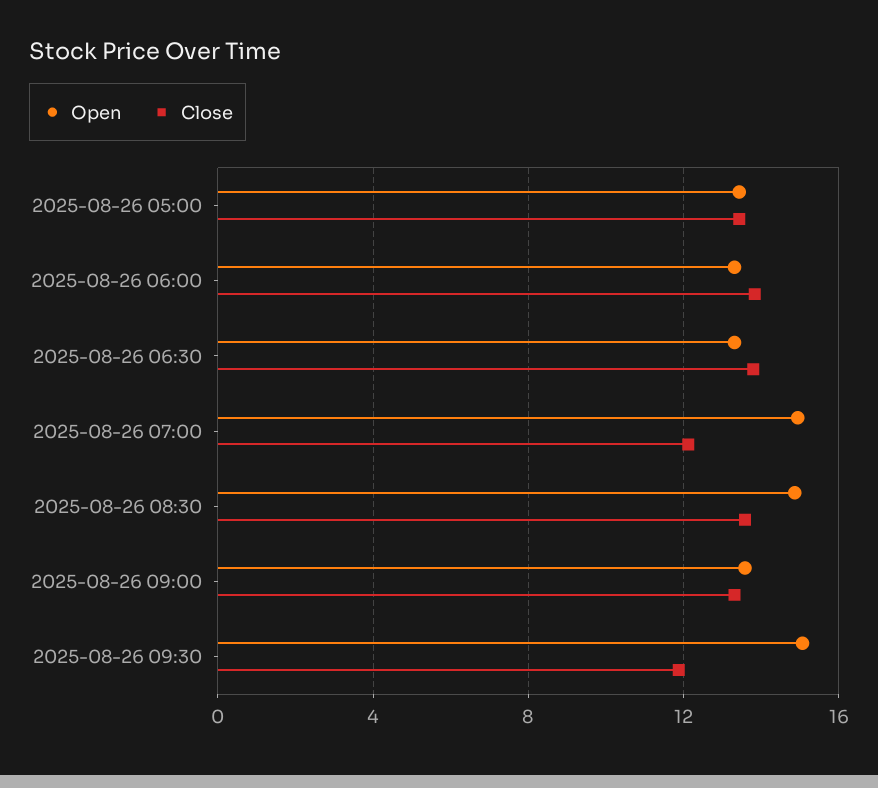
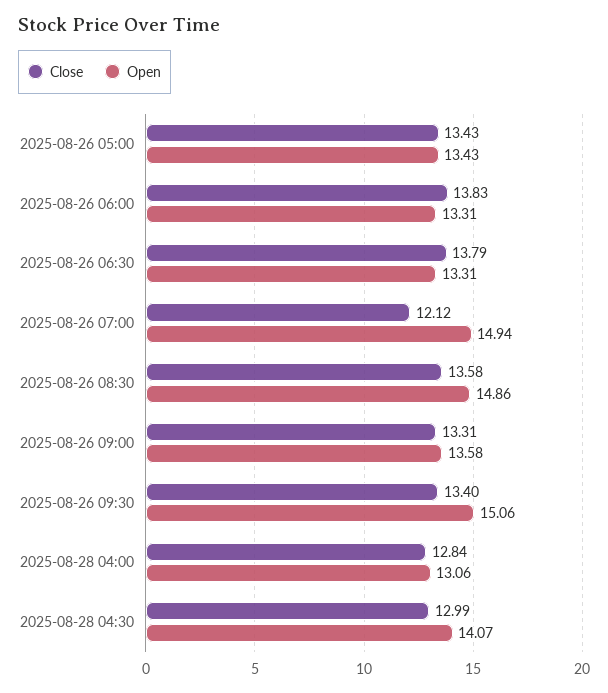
Close, 2025-08-26 09:30: 12 -> 13.4
Close, 2025-08-28 04:00: none -> 12.84
Open, 2025-08-28 04:00: none -> 13.06
Close, 2025-08-28 04:30: none -> 12.99
Open, 2025-08-28 04:30: none -> 14.07

